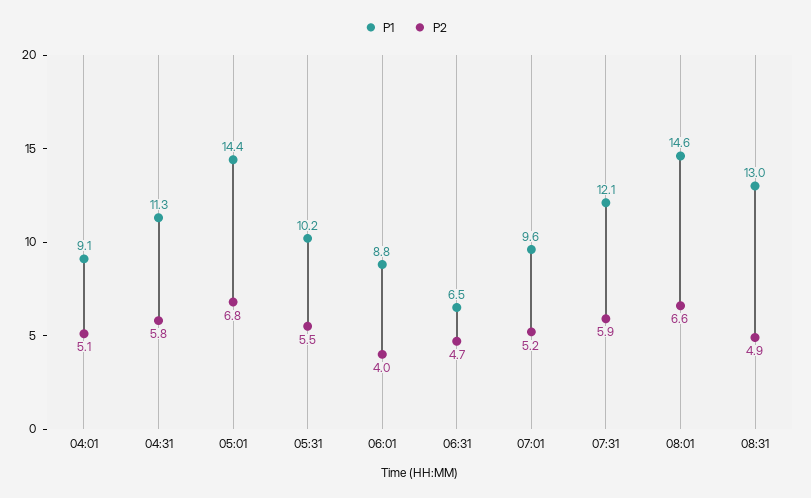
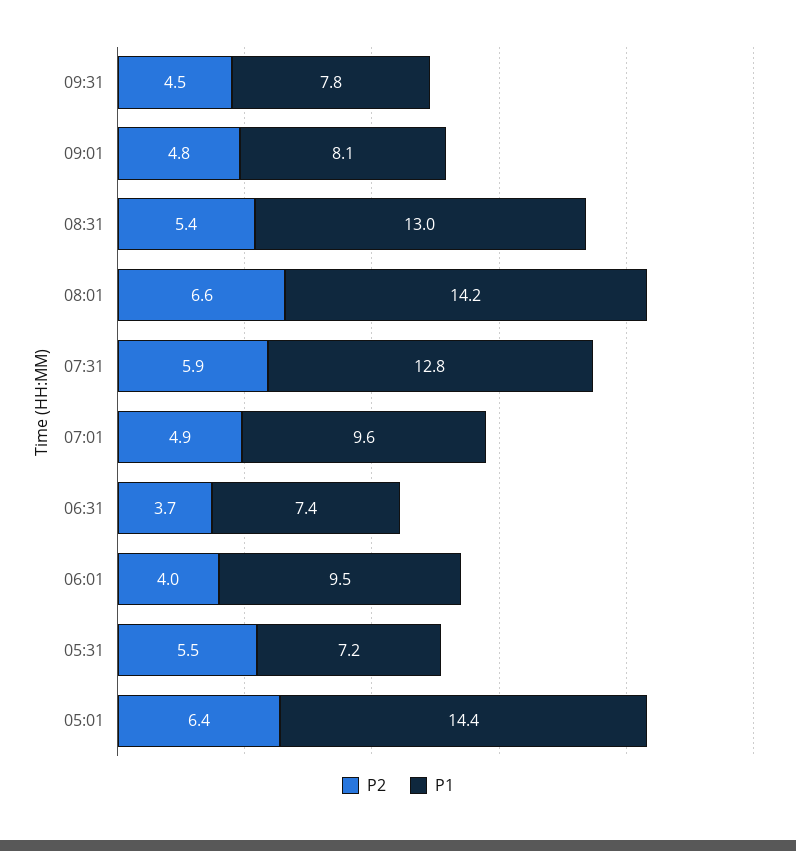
P1, 04:01: 9.1 -> none
P2, 04:01: 5.1 -> none
P1, 04:31: 11.3 -> none
P2, 04:31: 5.8 -> none
P2, 05:01: 6.8 -> 6.4
P1, 05:31: 10.2 -> 7.2
P1, 06:01: 8.8 -> 9.5
P1, 06:31: 6.5 -> 7.4
P2, 06:31: 4.7 -> 3.7
P2, 07:01: 5.2 -> 4.9
P1, 07:31: 12.1 -> 12.8
P1, 08:01: 14.6 -> 14.2
P2, 08:31: 4.9 -> 5.4
P2, 09:31: none -> 4.5
P1, 09:31: none -> 7.8
P2, 09:01: none -> 4.8
P1, 09:01: none -> 8.1

